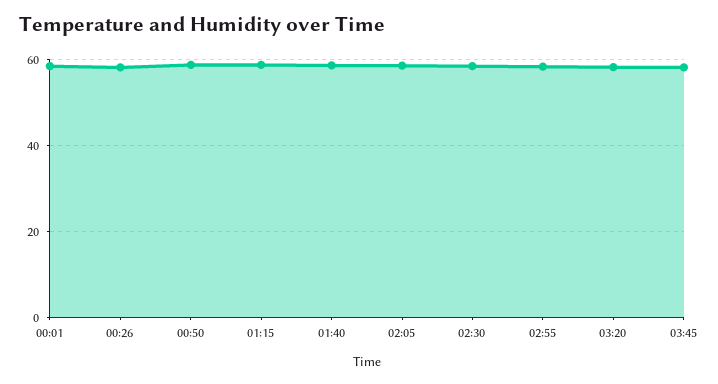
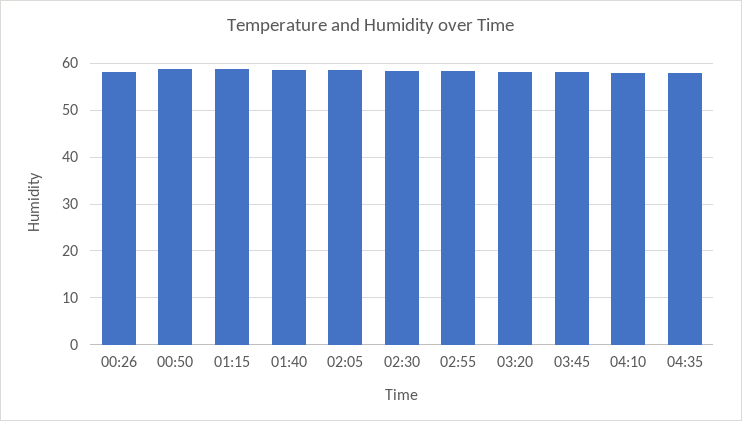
00:01: 58 -> none
04:10: none -> 58
04:35: none -> 58

